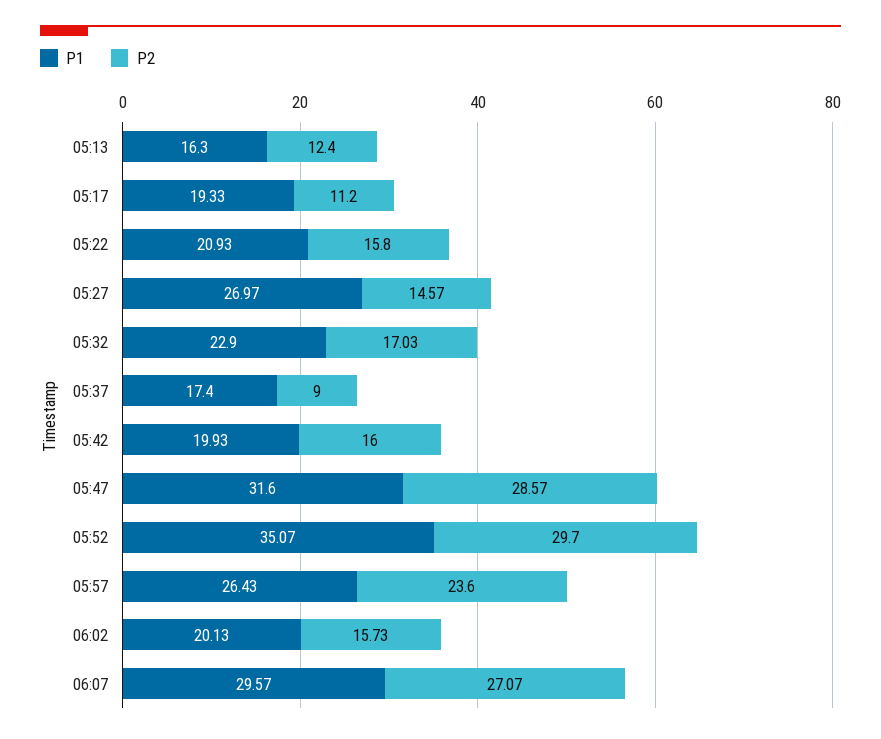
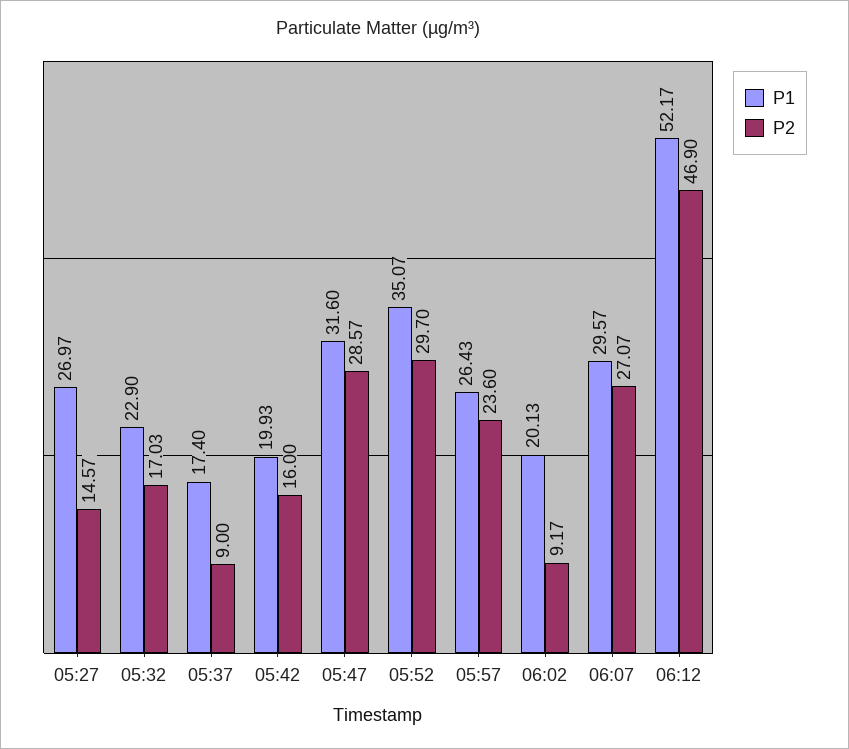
P1, 05:13: 16.3 -> none
P2, 05:13: 12.4 -> none
P1, 05:17: 19.33 -> none
P2, 05:17: 11.2 -> none
P1, 05:22: 20.93 -> none
P2, 05:22: 15.8 -> none
P2, 06:02: 15.73 -> 9.17
P1, 06:12: none -> 52.17
P2, 06:12: none -> 46.9

